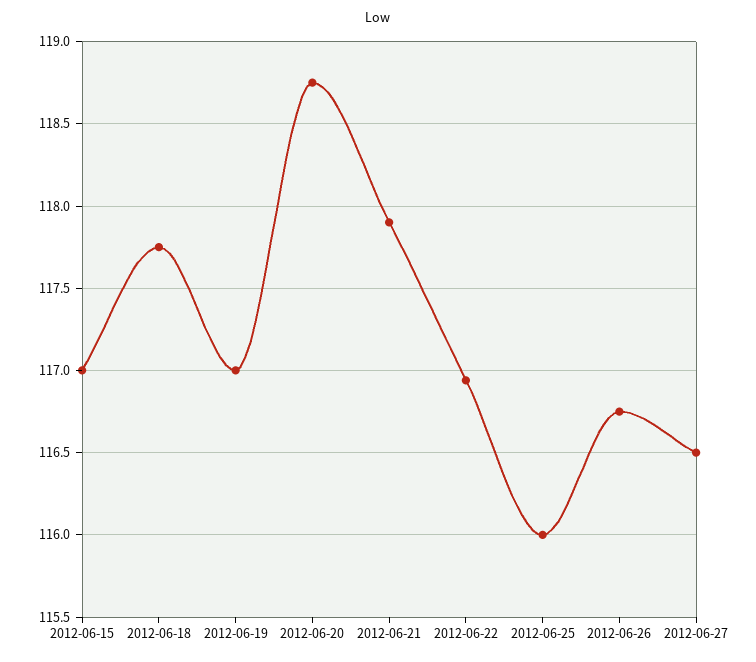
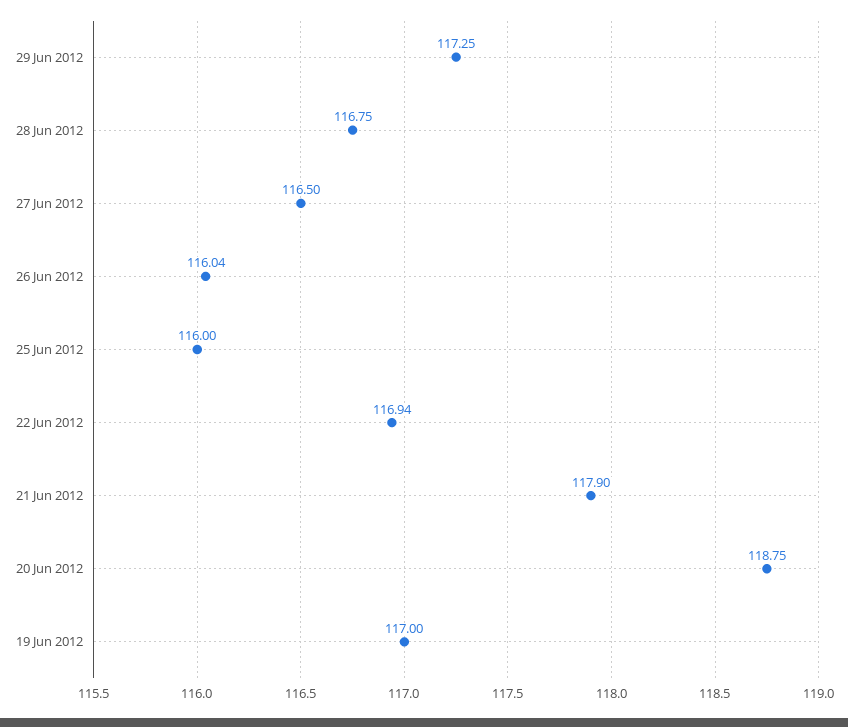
2012-06-15: 117 -> none
2012-06-18: 117.75 -> none
2012-06-26: 116.75 -> 116.04
29 Jun 2012: none -> 117.25
28 Jun 2012: none -> 116.75

